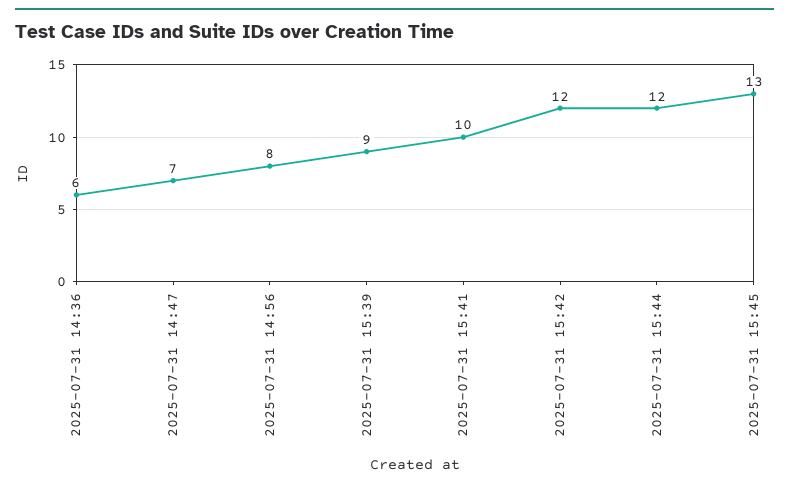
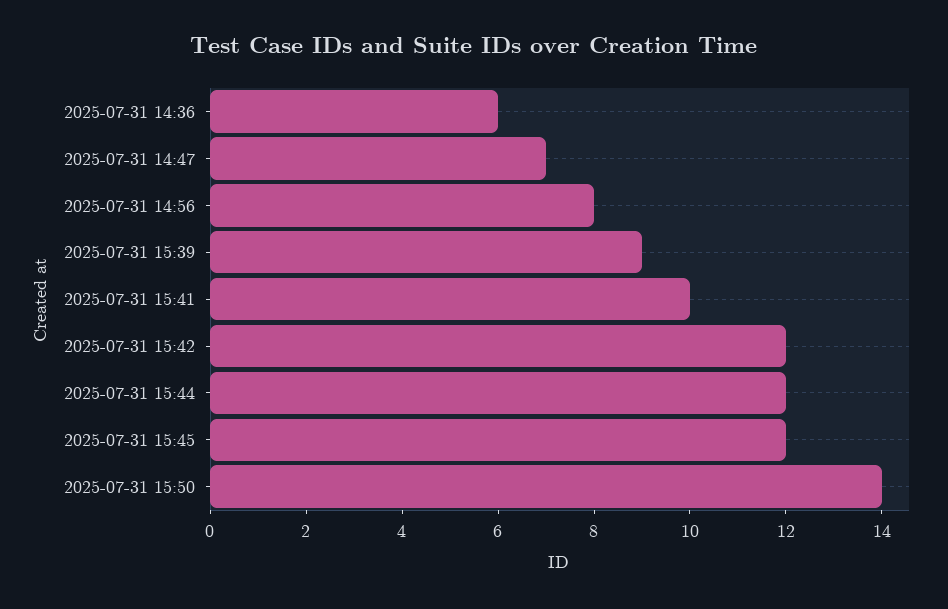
2025-07-31 15:45: 13 -> 12
2025-07-31 15:50: none -> 14

